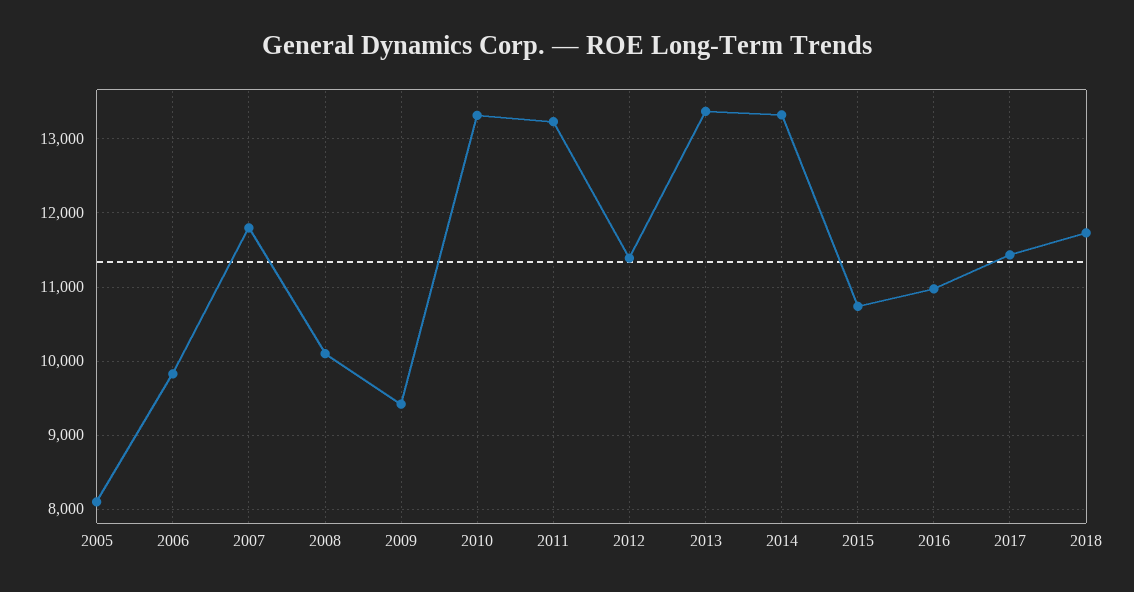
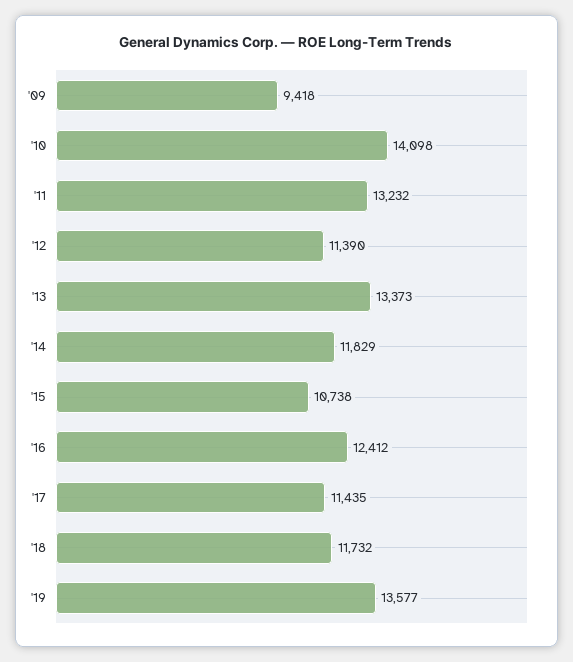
2005: 8100 -> none
2006: 9800 -> none
2007: 11800 -> none
2008: 10100 -> none
2010: 13300 -> 14098
2014: 13300 -> 11829
2016: 11000 -> 12412
'19: none -> 13577

